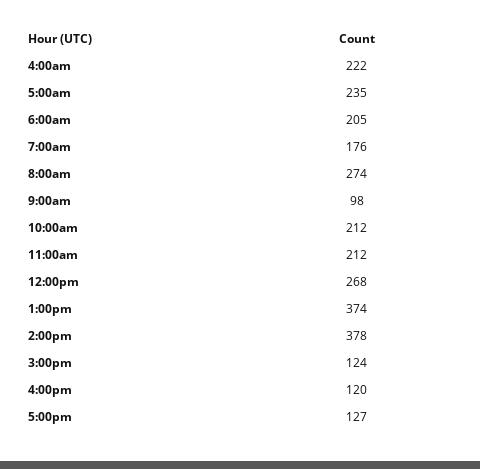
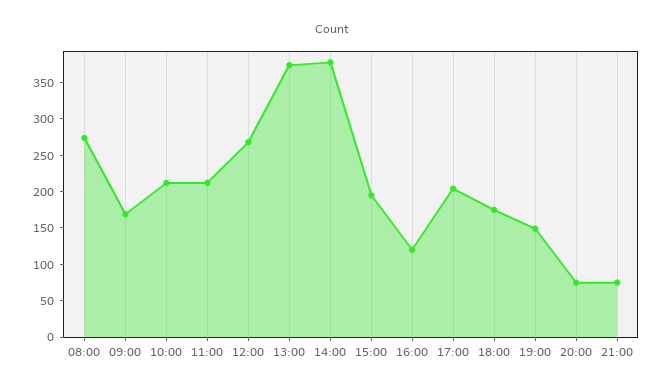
4:00am: 222 -> none
5:00am: 235 -> none
6:00am: 205 -> none
7:00am: 176 -> none
9:00am: 98 -> 175
3:00pm: 124 -> 200
5:00pm: 127 -> 200
18:00: none -> 175
19:00: none -> 150
20:00: none -> 75
21:00: none -> 75

